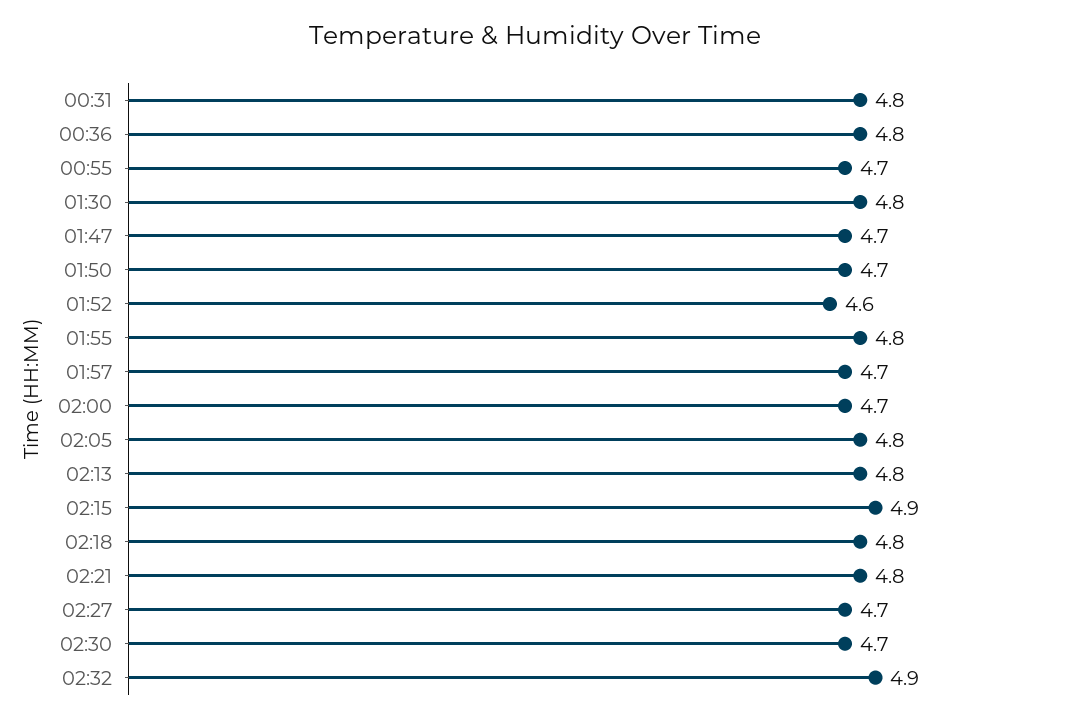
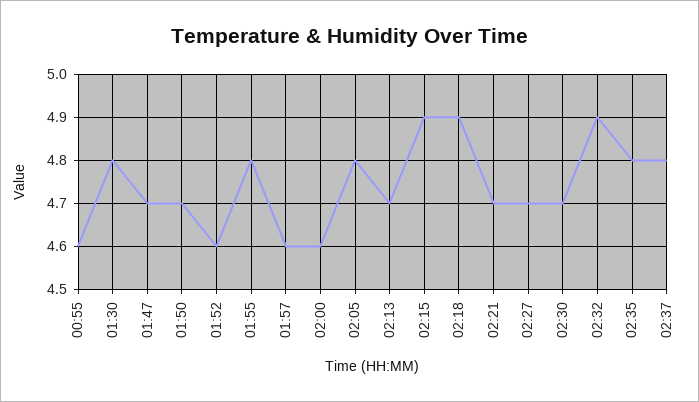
00:31: 4.8 -> none
00:36: 4.8 -> none
00:55: 4.7 -> 4.6
01:57: 4.7 -> 4.6
02:00: 4.7 -> 4.6
02:13: 4.8 -> 4.7
02:18: 4.8 -> 4.9
02:21: 4.8 -> 4.7
02:35: none -> 4.8
02:37: none -> 4.8

